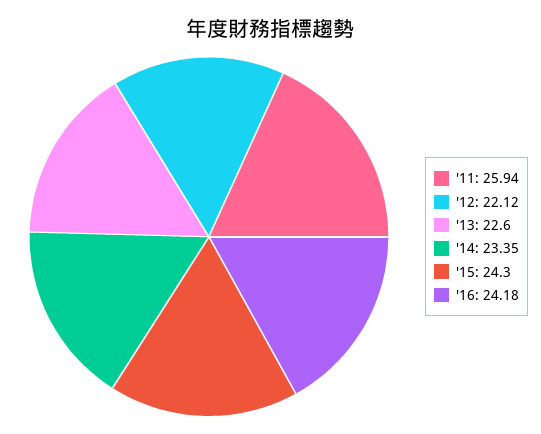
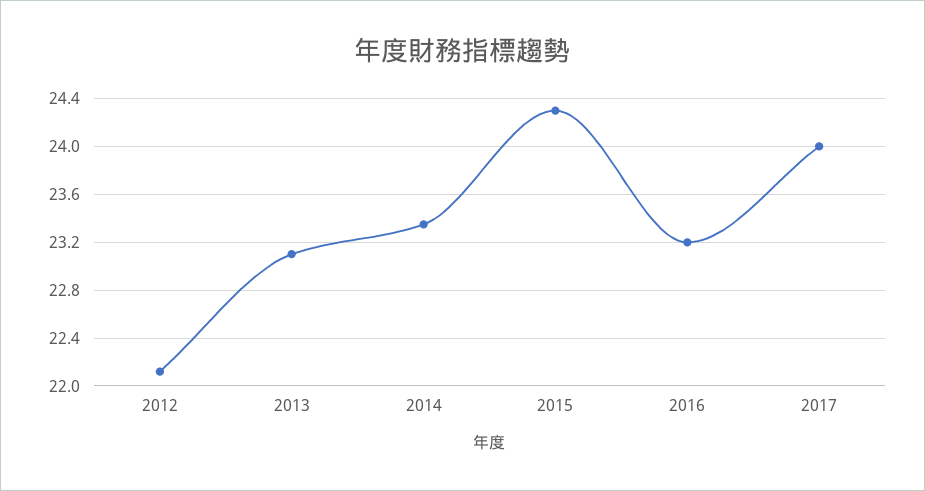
'11: 25.94 -> none
'13: 22.6 -> 23.1
'16: 24.18 -> 23.2
2017: none -> 24

